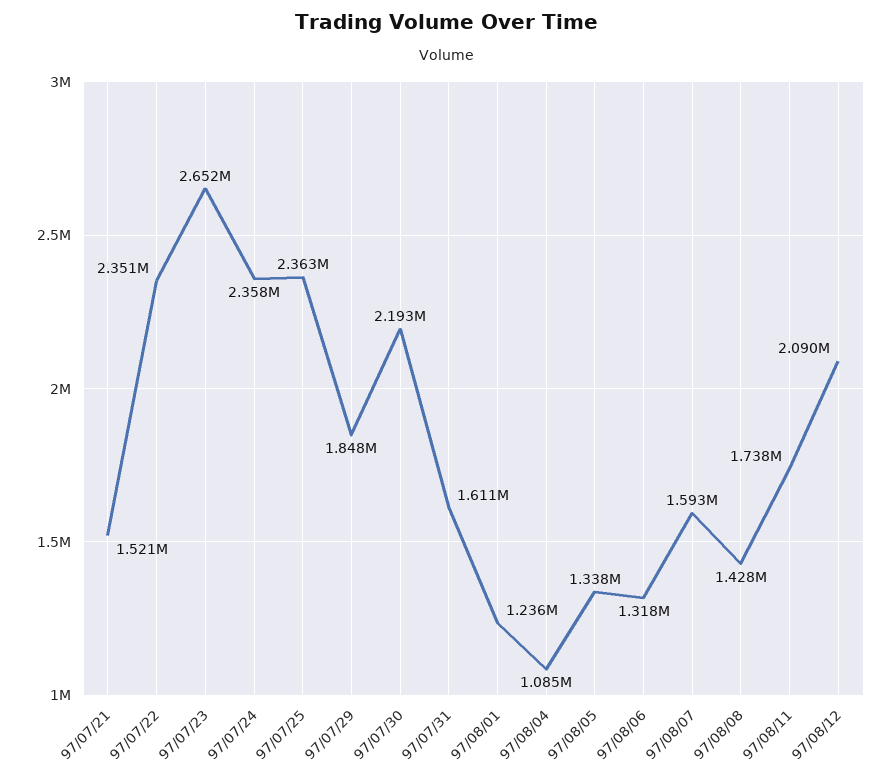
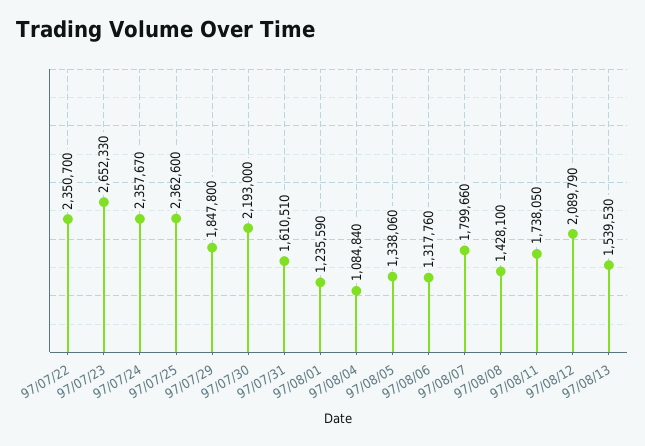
97/07/21: 1521000 -> none
97/08/07: 1593000 -> 1799660
97/08/13: none -> 1539530

